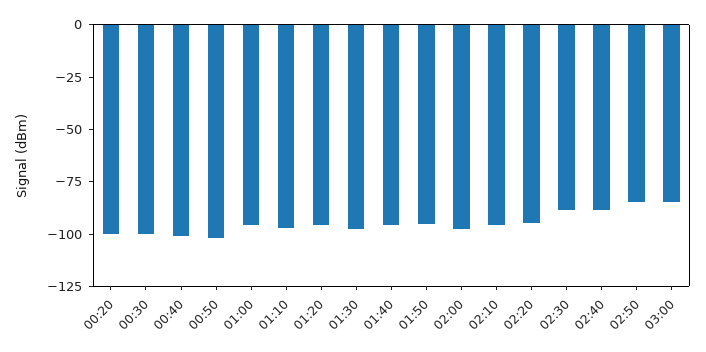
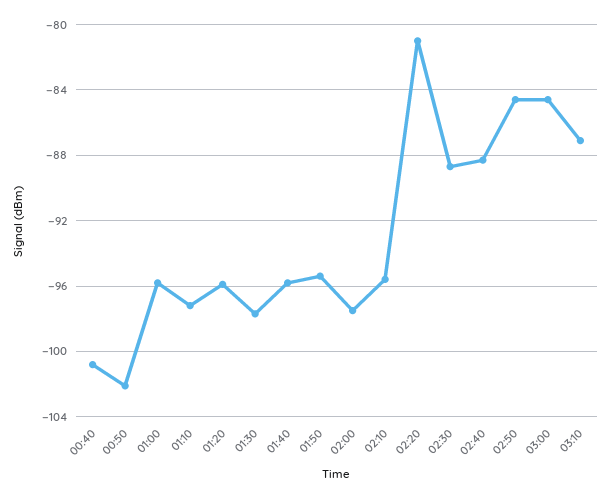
00:20: -100 -> none
00:30: -100 -> none
02:20: -95 -> -81
03:10: none -> -87

